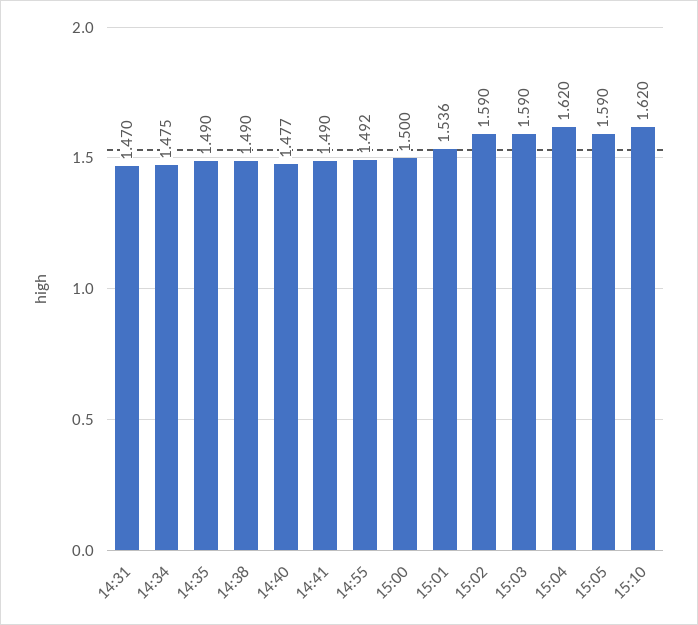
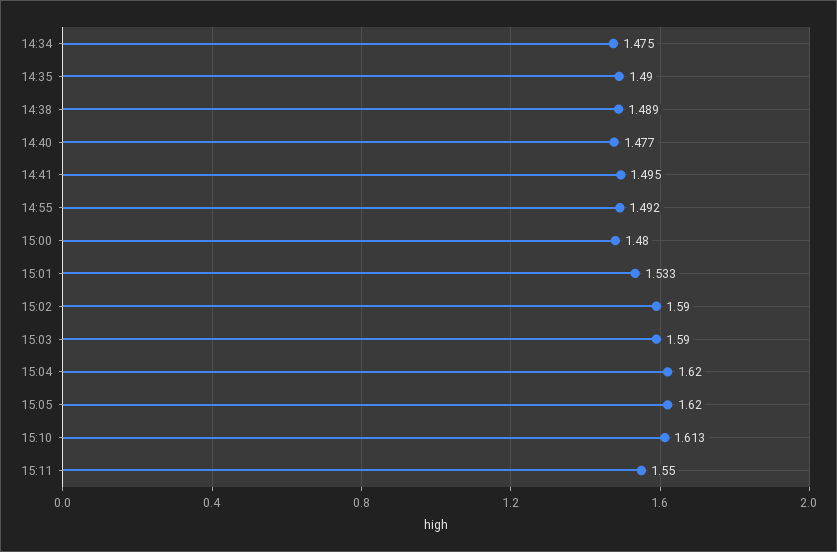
14:31: 1.47 -> none
14:38: 1.49 -> 1.489
14:41: 1.49 -> 1.495
15:00: 1.5 -> 1.48
15:01: 1.536 -> 1.533
15:05: 1.59 -> 1.62
15:10: 1.62 -> 1.613
15:11: none -> 1.55

